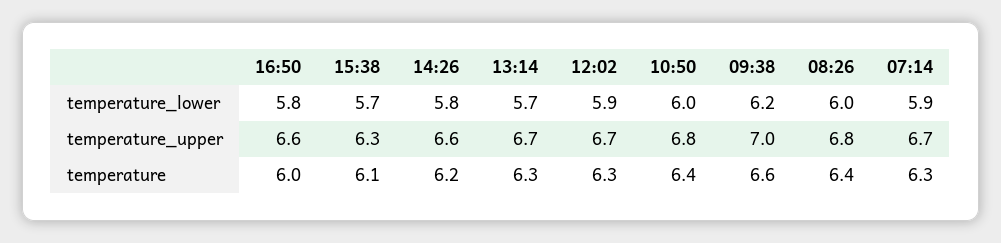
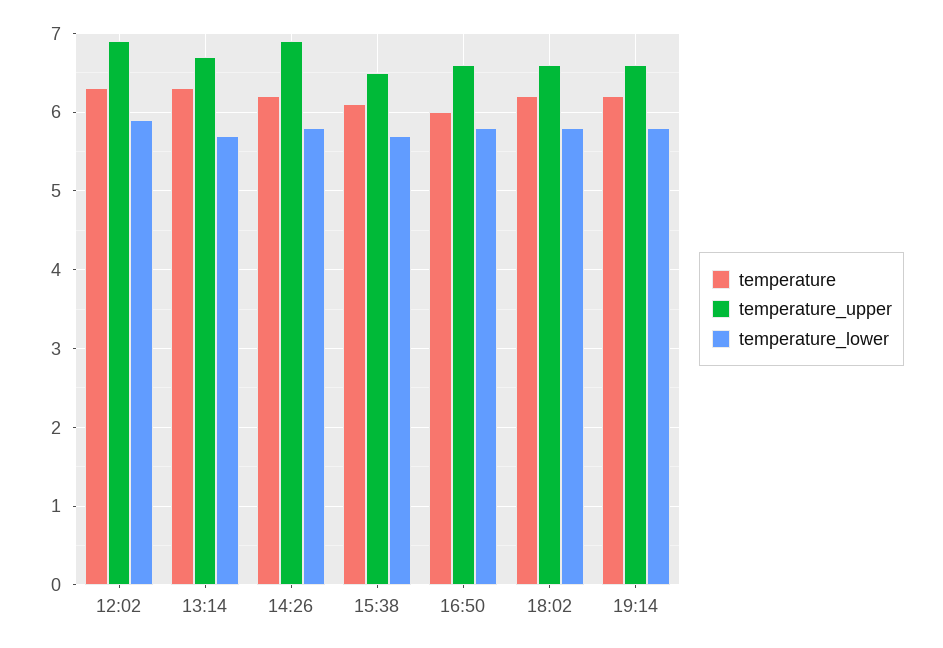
temperature_lower, 10:50: 6 -> none
temperature_lower, 09:38: 6.2 -> none
temperature_lower, 08:26: 6 -> none
temperature_lower, 07:14: 5.9 -> none
temperature_upper, 15:38: 6.3 -> 6.5
temperature_upper, 14:26: 6.6 -> 6.9
temperature_upper, 12:02: 6.7 -> 6.9
temperature_upper, 10:50: 6.8 -> none
temperature_upper, 09:38: 7 -> none
temperature_upper, 08:26: 6.8 -> none
temperature_upper, 07:14: 6.7 -> none
temperature, 10:50: 6.4 -> none
temperature, 09:38: 6.6 -> none
temperature, 08:26: 6.4 -> none
temperature, 07:14: 6.3 -> none
temperature, 18:02: none -> 6.2
temperature_upper, 18:02: none -> 6.6
temperature_lower, 18:02: none -> 5.8
temperature, 19:14: none -> 6.2
temperature_upper, 19:14: none -> 6.6
temperature_lower, 19:14: none -> 5.8

